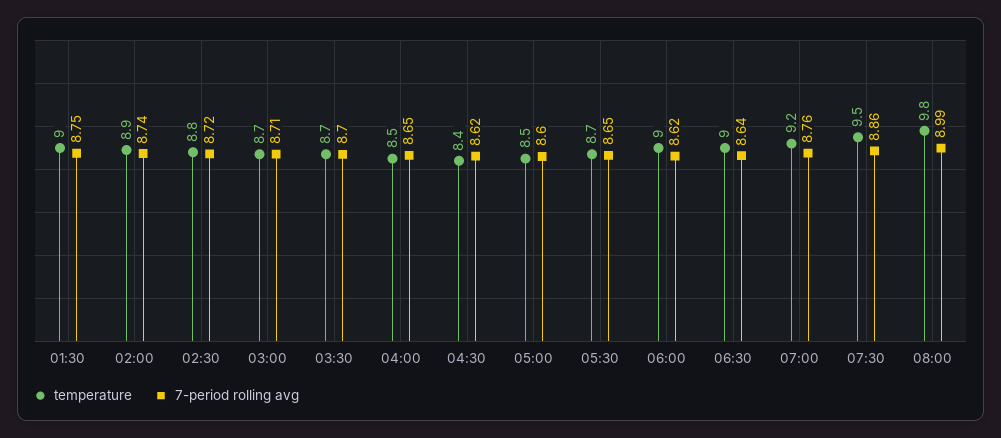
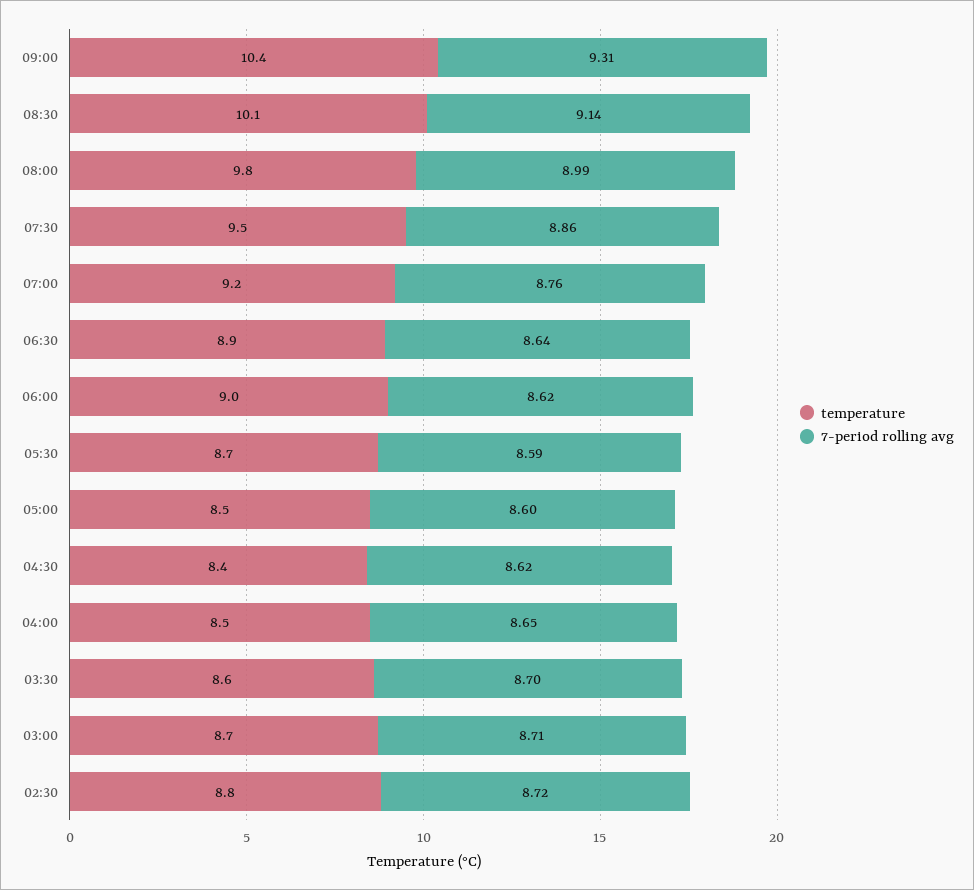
temperature, 01:30: 9 -> none
7-period rolling avg, 01:30: 8.75 -> none
temperature, 02:00: 8.9 -> none
7-period rolling avg, 02:00: 8.74 -> none
temperature, 03:30: 8.7 -> 8.6
7-period rolling avg, 05:30: 8.65 -> 8.59
temperature, 06:30: 9 -> 8.9
temperature, 09:00: none -> 10.4
7-period rolling avg, 09:00: none -> 9.31
temperature, 08:30: none -> 10.1
7-period rolling avg, 08:30: none -> 9.14

